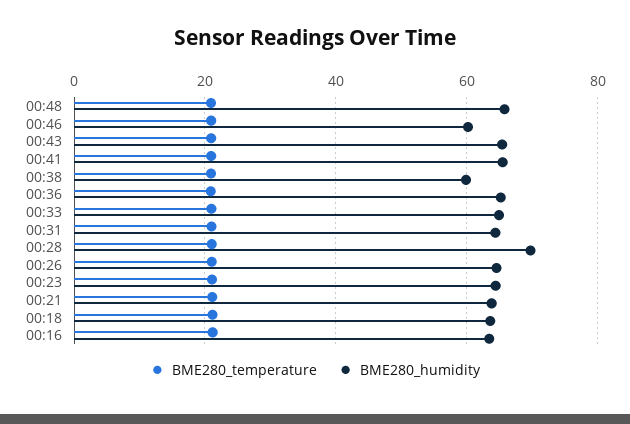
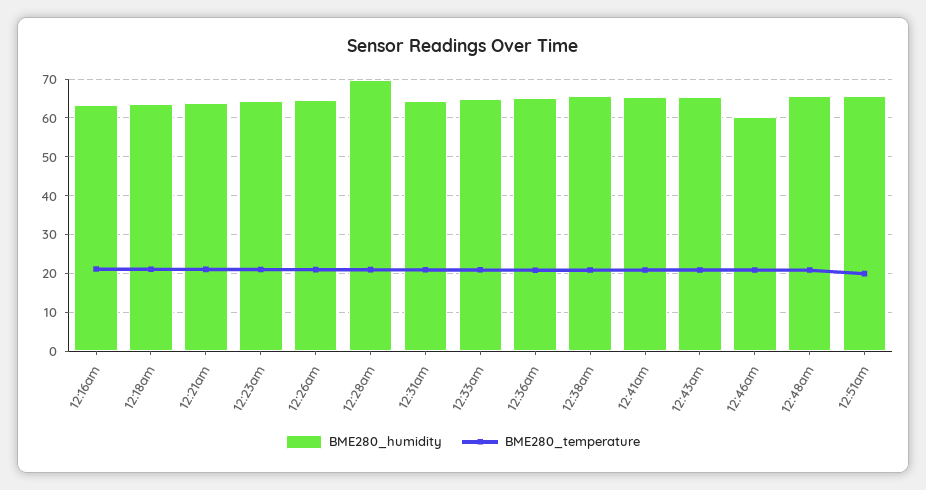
BME280_humidity, 00:38: 60 -> 66
BME280_humidity, 12:51am: none -> 66
BME280_temperature, 12:51am: none -> 20

